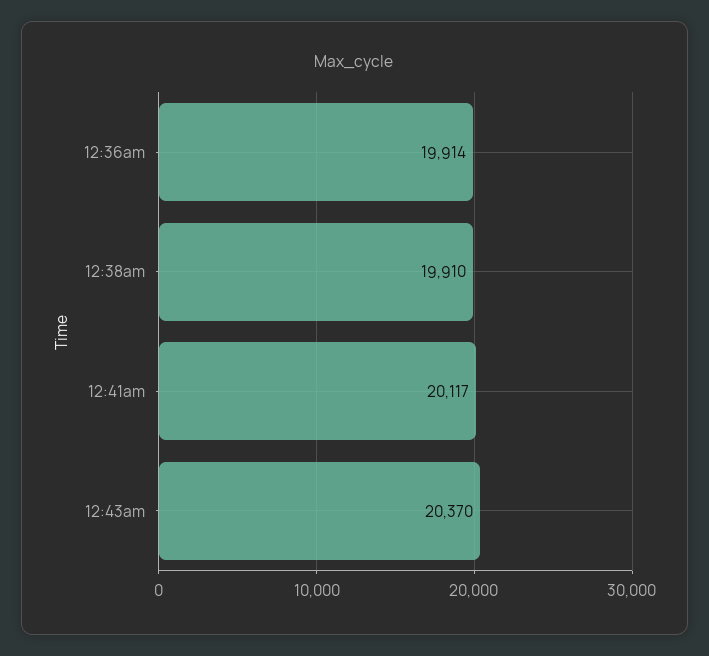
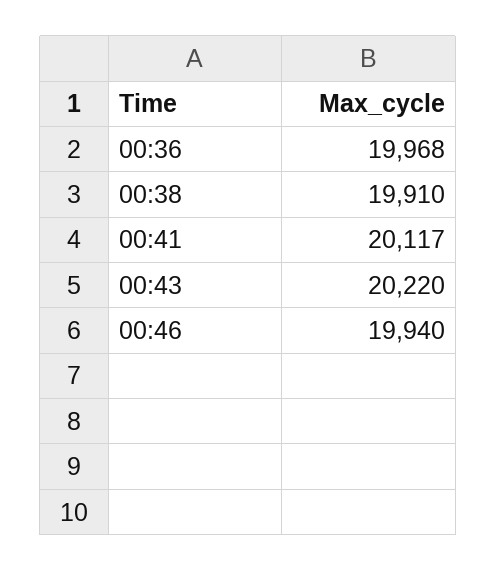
12:36am: 19914 -> 19968
12:43am: 20370 -> 20220
00:46: none -> 19940

